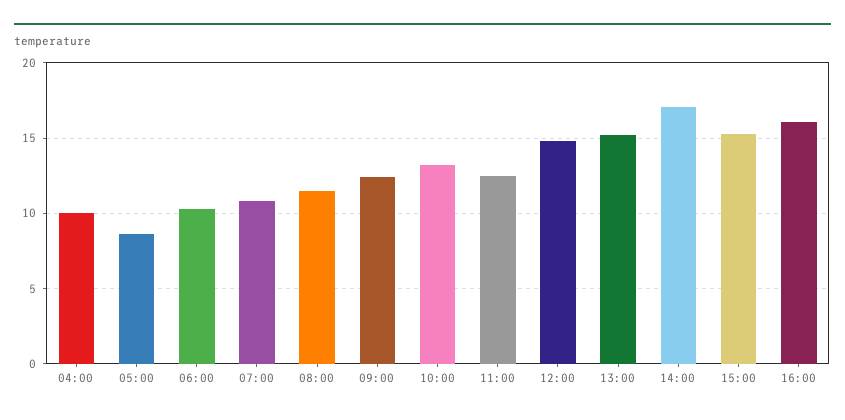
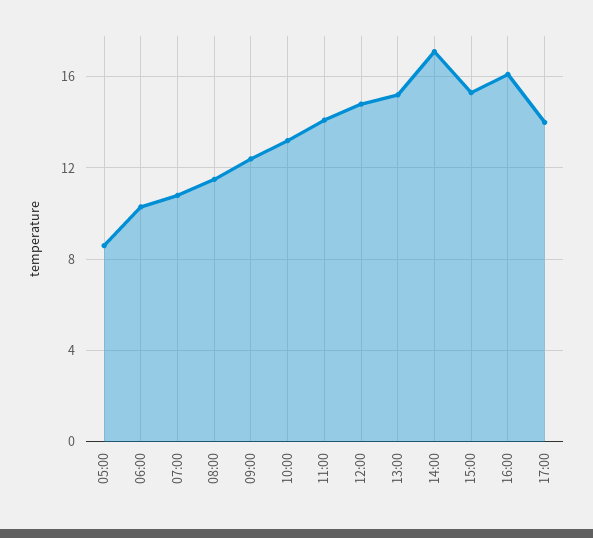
04:00: 10 -> none
11:00: 12.5 -> 14
17:00: none -> 14

